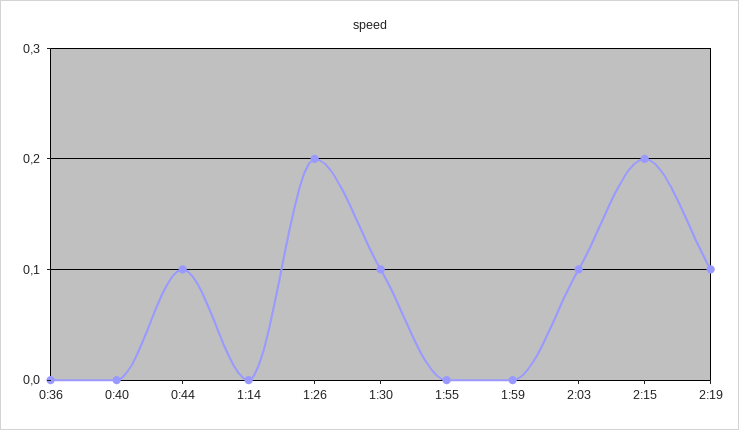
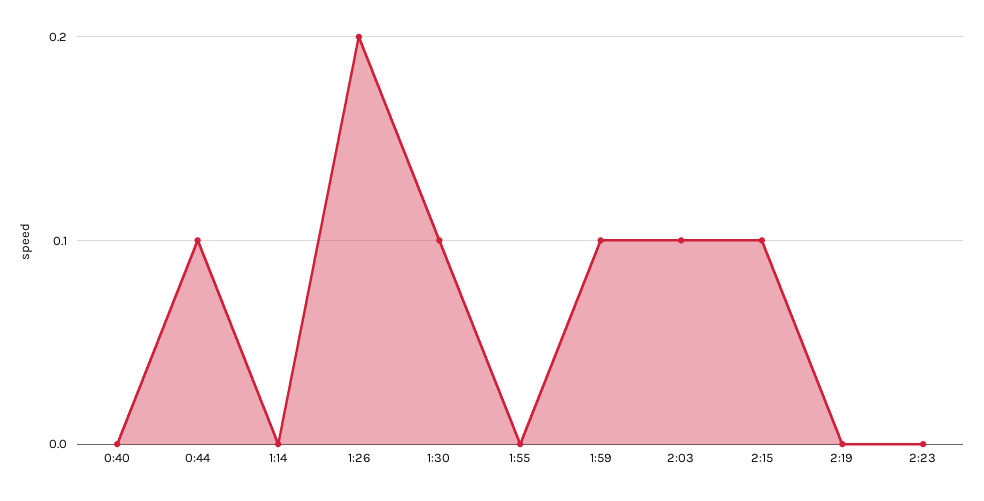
0:36: 0 -> none
1:59: 0 -> 0.1
2:15: 0.2 -> 0.1
2:19: 0.1 -> 0
2:23: none -> 0

